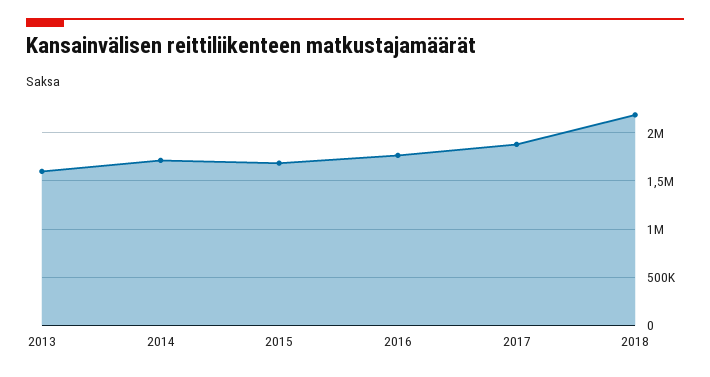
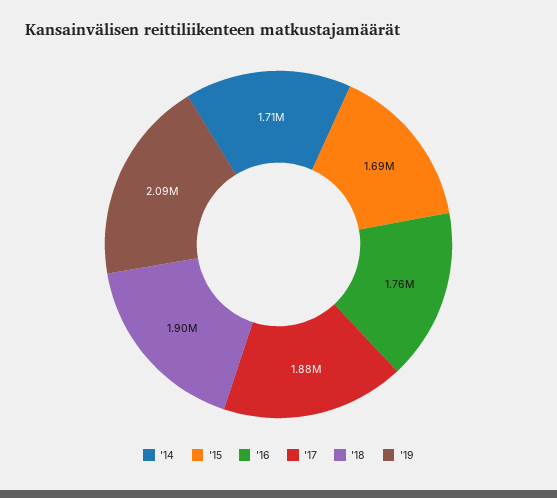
2013: 1600000 -> none
2018: 2200000 -> 1900000
'19: none -> 2090000

